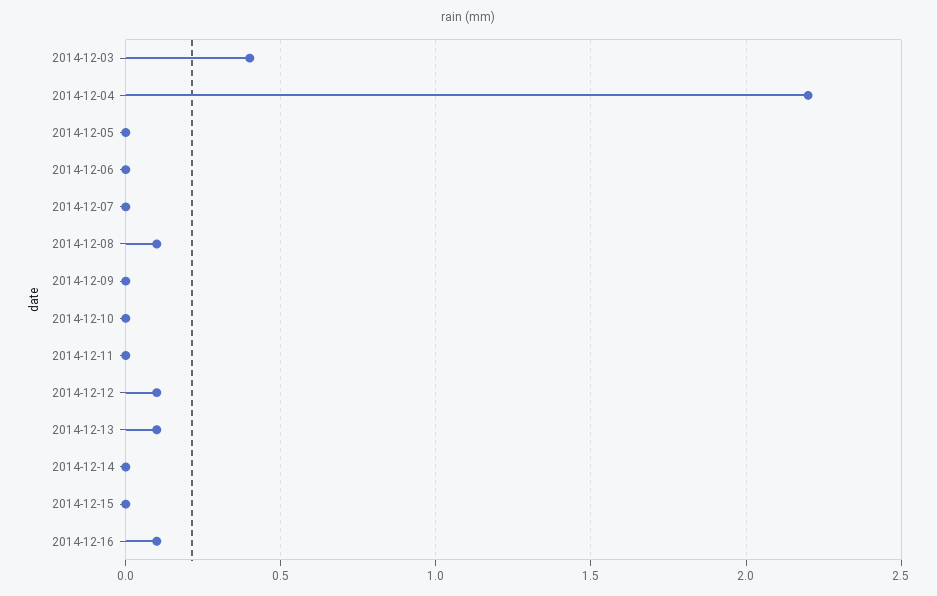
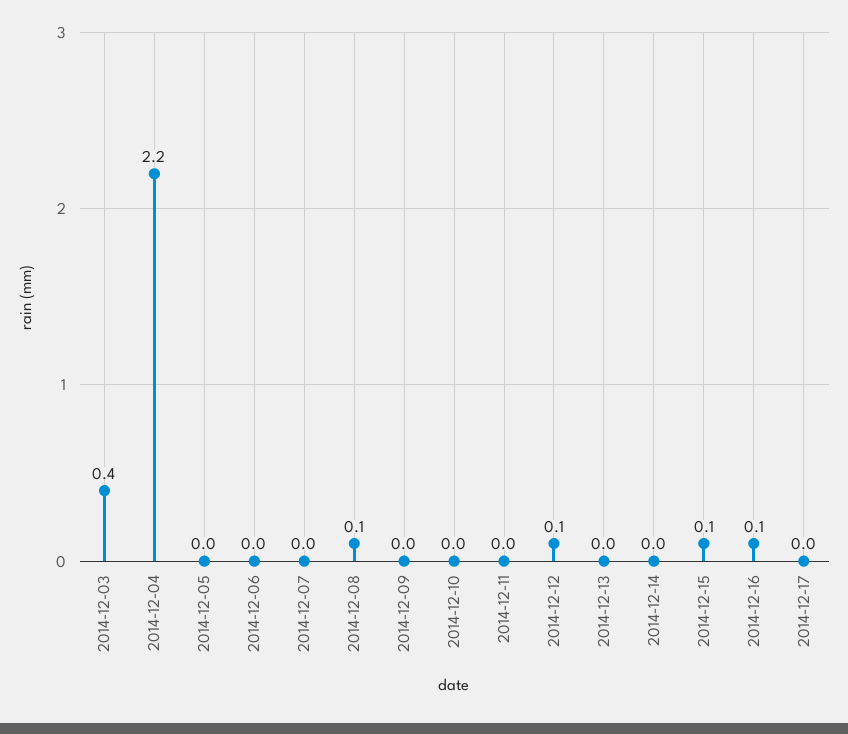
2014-12-13: 0.1 -> 0
2014-12-15: 0 -> 0.1
2014-12-17: none -> 0

